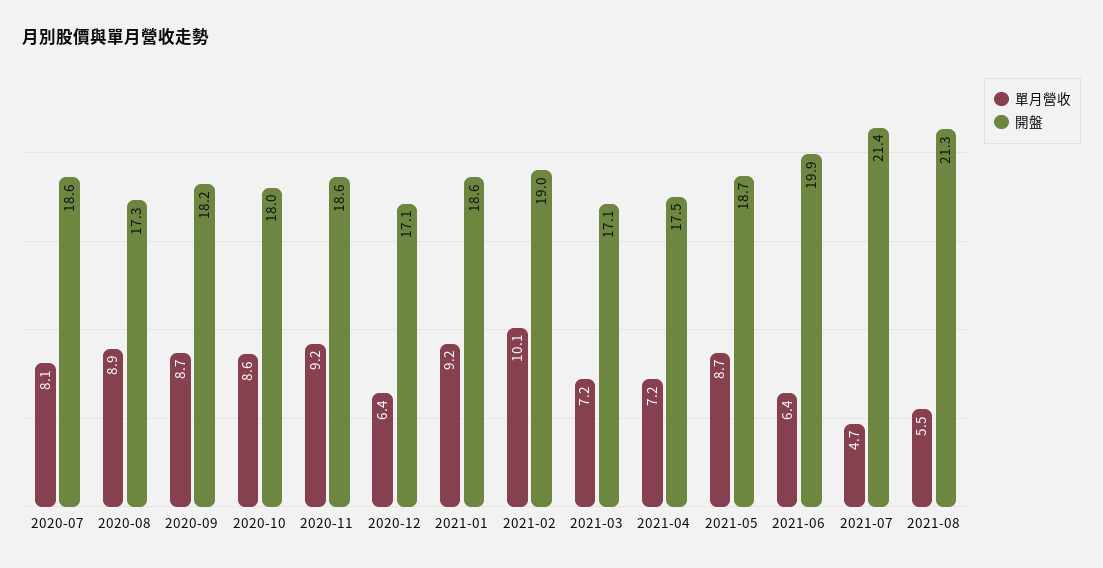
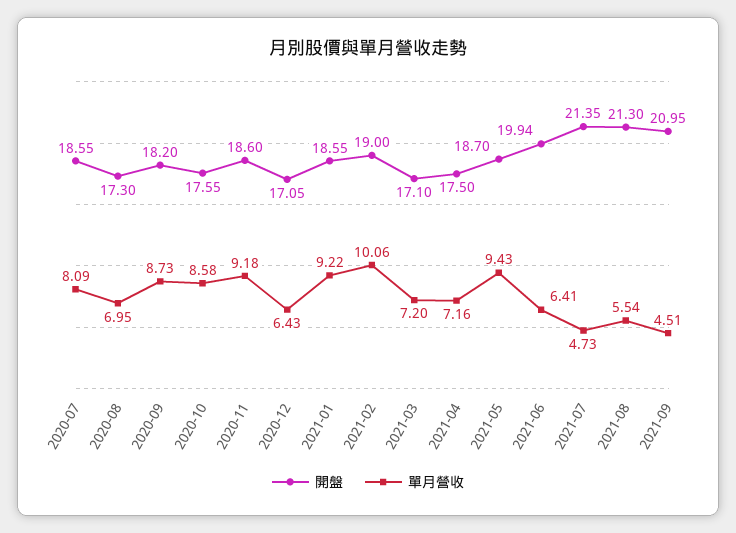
單月營收, 2020-08: 8.9 -> 6.95
開盤, 2020-10: 18 -> 17.55
單月營收, 2021-05: 8.7 -> 9.43
開盤, 2021-09: none -> 20.95
單月營收, 2021-09: none -> 4.51

